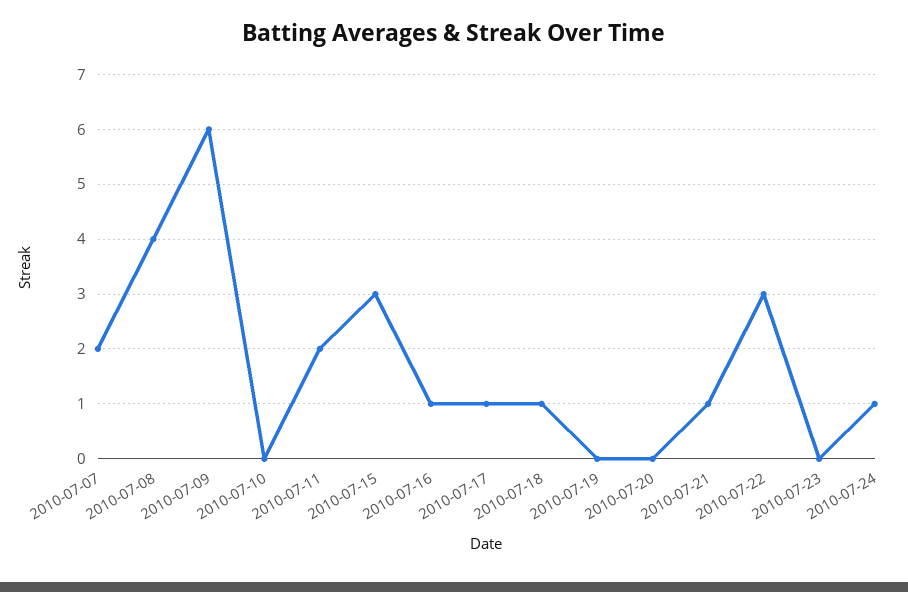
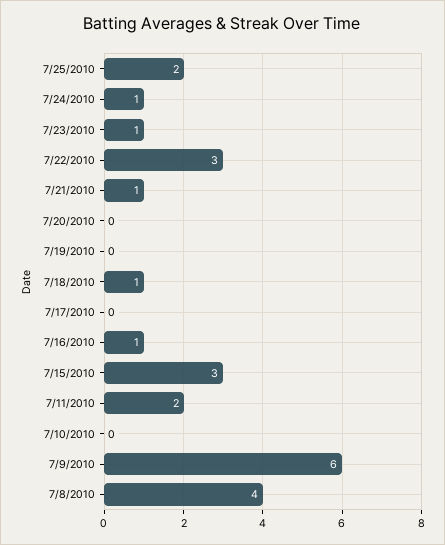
2010-07-07: 2 -> none
2010-07-17: 1 -> 0
2010-07-23: 0 -> 1
7/25/2010: none -> 2

